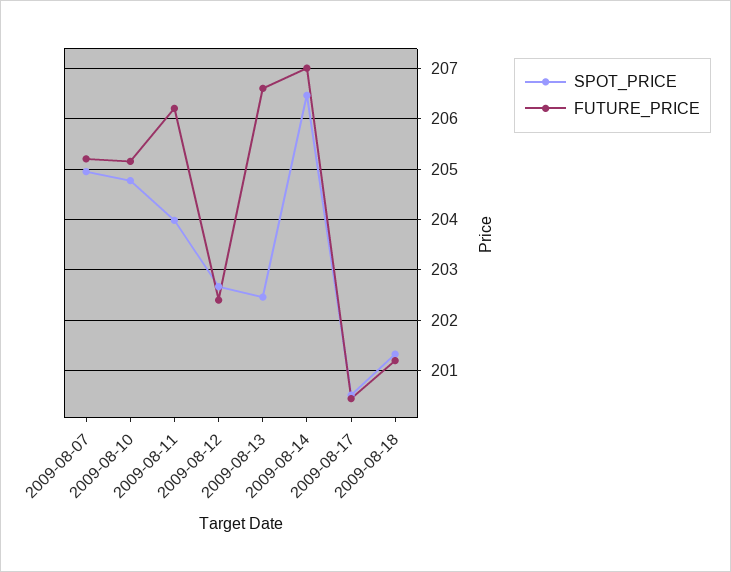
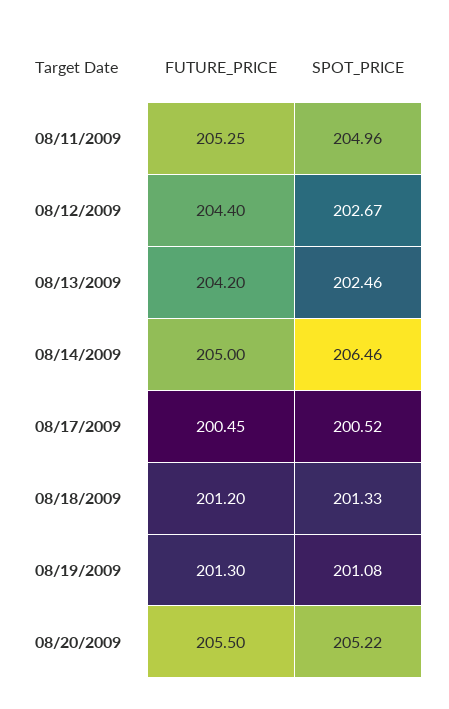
SPOT_PRICE, 2009-08-07: 205 -> none
FUTURE_PRICE, 2009-08-07: 205.2 -> none
SPOT_PRICE, 2009-08-10: 204.8 -> none
FUTURE_PRICE, 2009-08-10: 205.2 -> none
SPOT_PRICE, 2009-08-11: 204 -> 204.96
FUTURE_PRICE, 2009-08-11: 206.2 -> 205.25
FUTURE_PRICE, 2009-08-12: 202.4 -> 204.4
FUTURE_PRICE, 2009-08-13: 206.6 -> 204.2
FUTURE_PRICE, 2009-08-14: 207 -> 205
FUTURE_PRICE, 08/19/2009: none -> 201.3
SPOT_PRICE, 08/19/2009: none -> 201.08
FUTURE_PRICE, 08/20/2009: none -> 205.5
SPOT_PRICE, 08/20/2009: none -> 205.22

